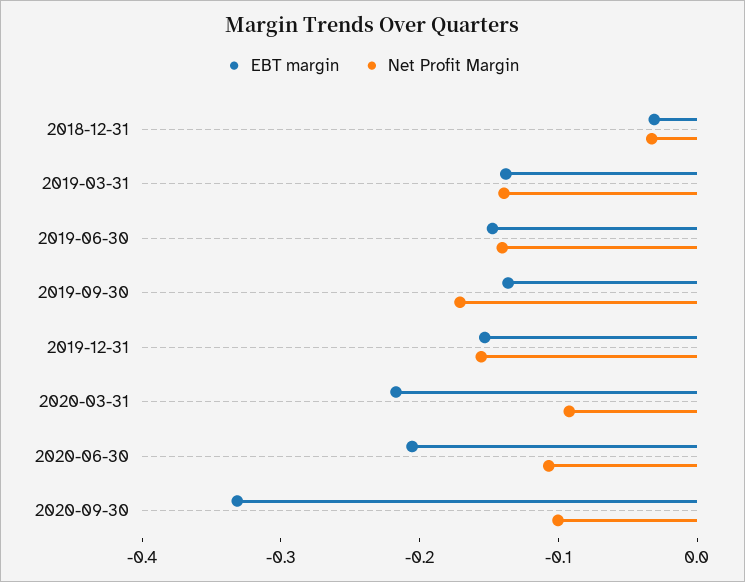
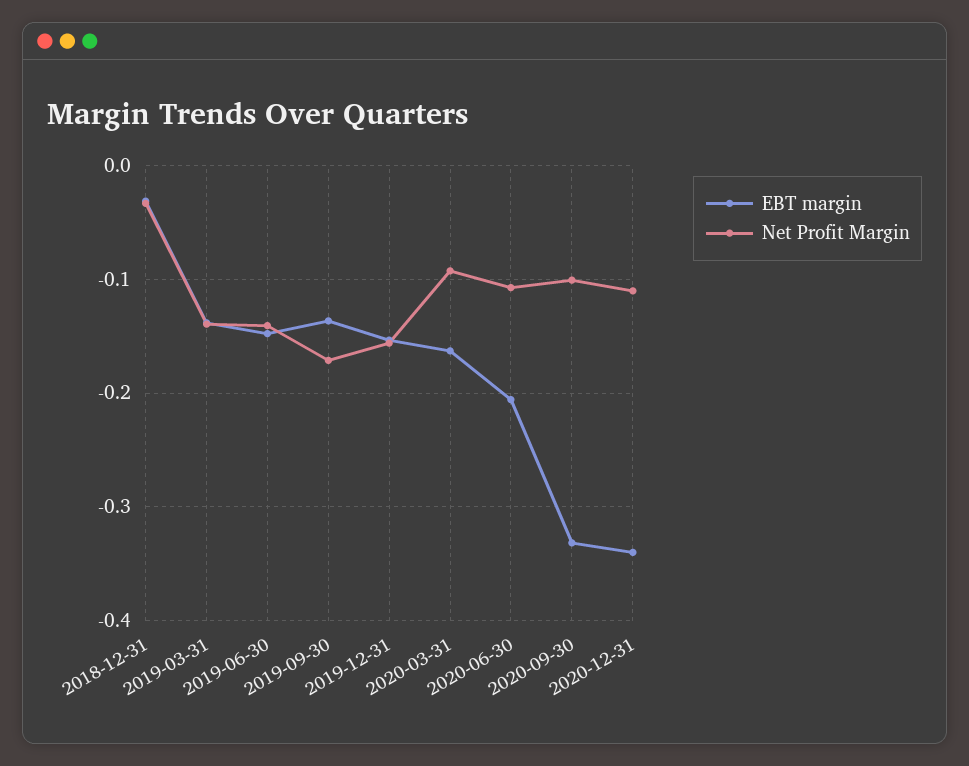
EBT margin, 2020-03-31: -0.22 -> -0.16
EBT margin, 2020-12-31: none -> -0.34
Net Profit Margin, 2020-12-31: none -> -0.11

